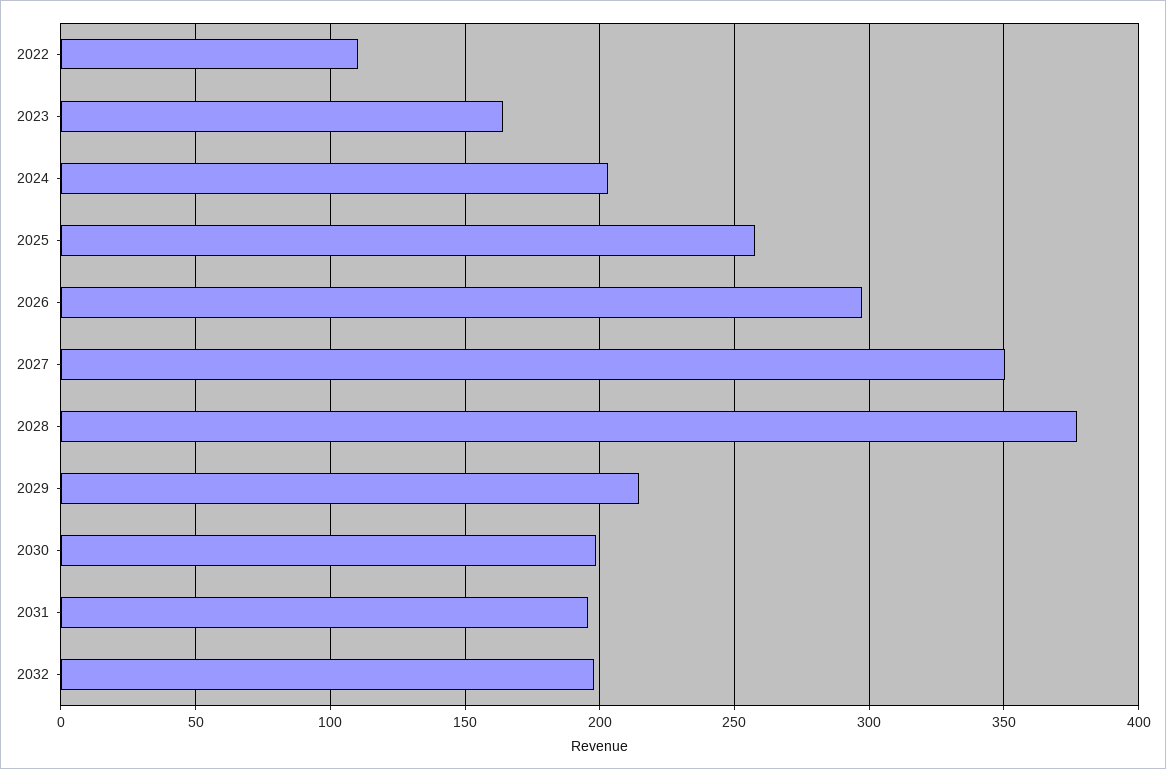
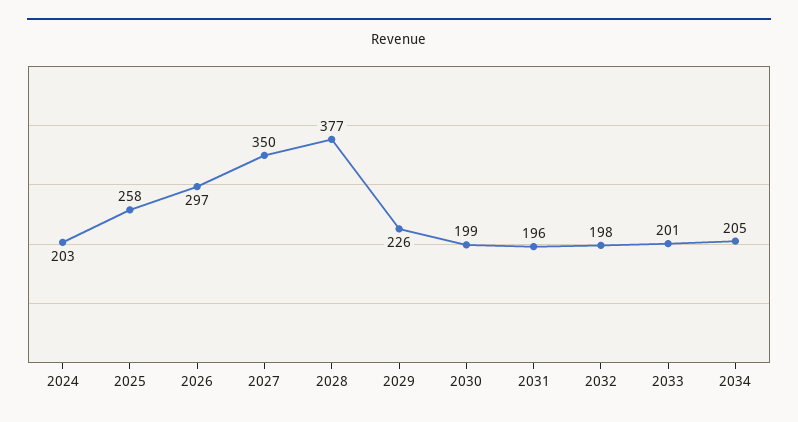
2022: 110 -> none
2023: 165 -> none
2029: 215 -> 226
2033: none -> 201
2034: none -> 205

